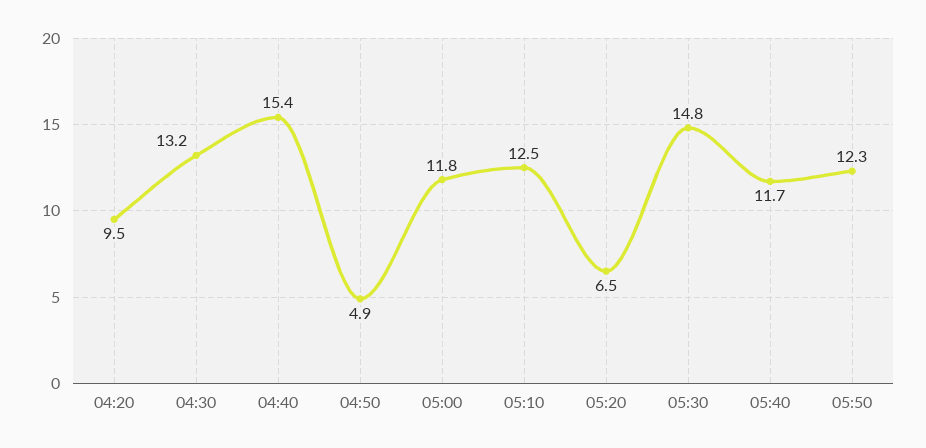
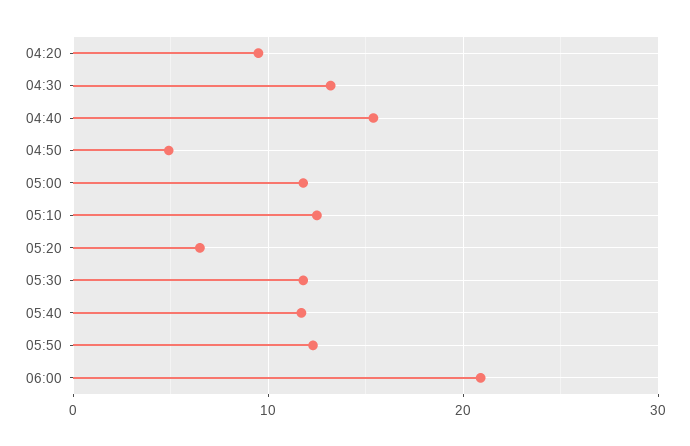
05:30: 14.8 -> 12
06:00: none -> 21

